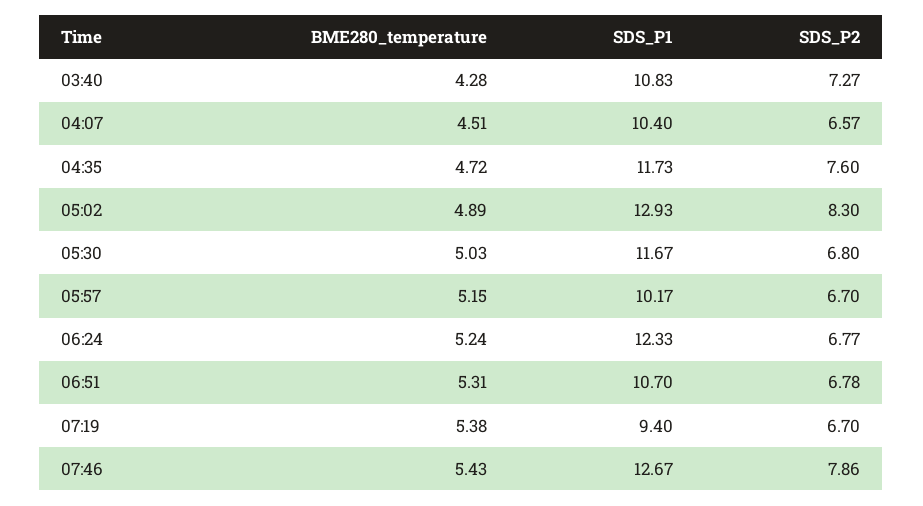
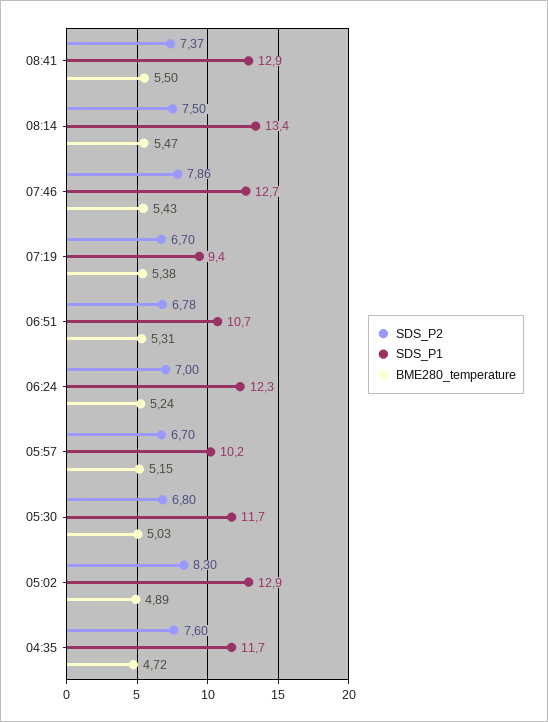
BME280_temperature, 03:40: 4.28 -> none
SDS_P1, 03:40: 10.83 -> none
SDS_P2, 03:40: 7.27 -> none
BME280_temperature, 04:07: 4.51 -> none
SDS_P1, 04:07: 10.4 -> none
SDS_P2, 04:07: 6.57 -> none
SDS_P2, 06:24: 6.77 -> 7
SDS_P2, 08:41: none -> 7.37
SDS_P1, 08:41: none -> 12.9
BME280_temperature, 08:41: none -> 5.5
SDS_P2, 08:14: none -> 7.5
SDS_P1, 08:14: none -> 13.4
BME280_temperature, 08:14: none -> 5.47

